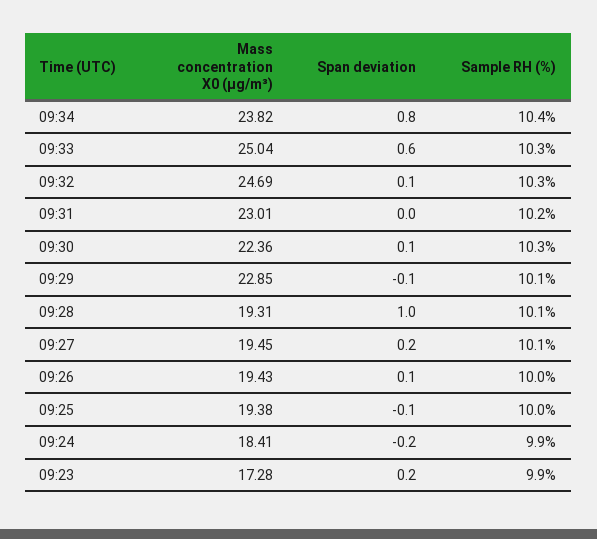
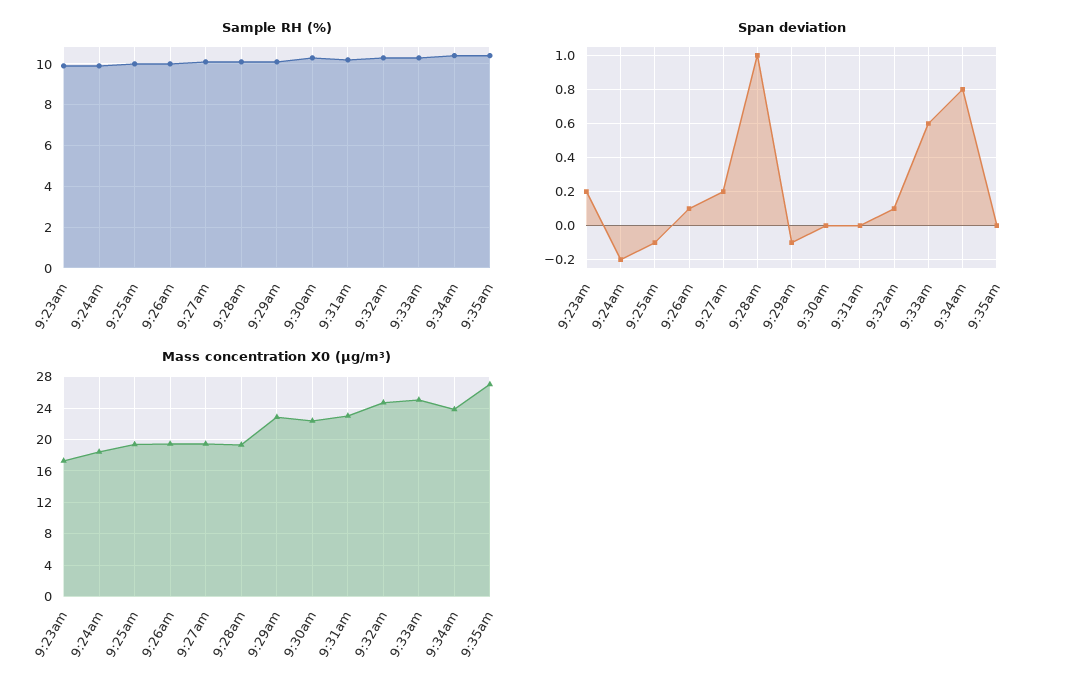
Span deviation, 09:30: 0.1 -> 0
Sample RH (%), 9:35am: none -> 10.5
Span deviation, 9:35am: none -> 0
Mass concentration X0 (μg/m³), 9:35am: none -> 27

